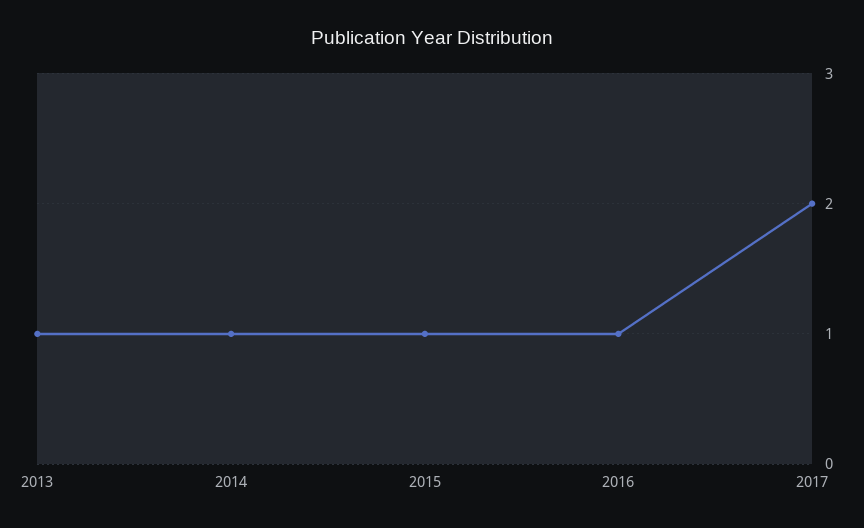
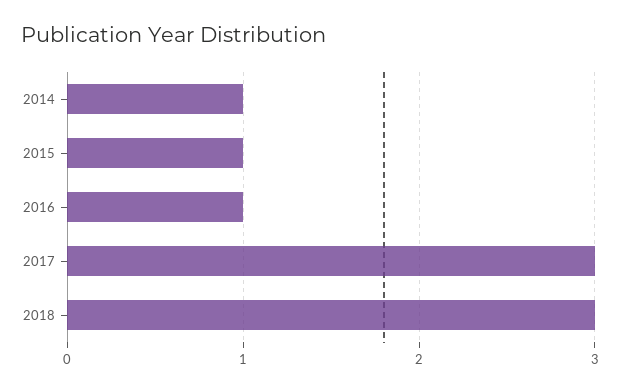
2013: 1 -> none
2017: 2 -> 3
2018: none -> 3

